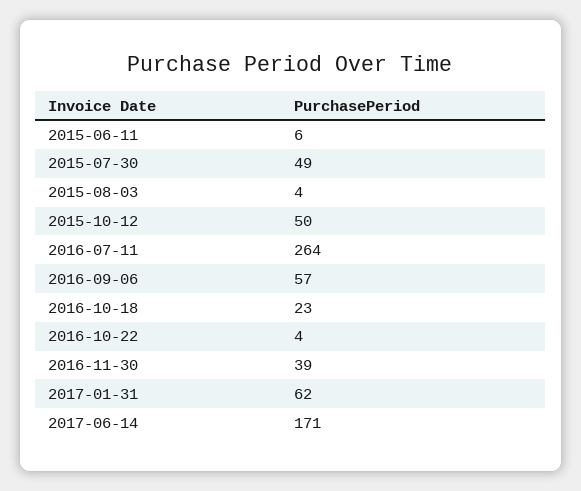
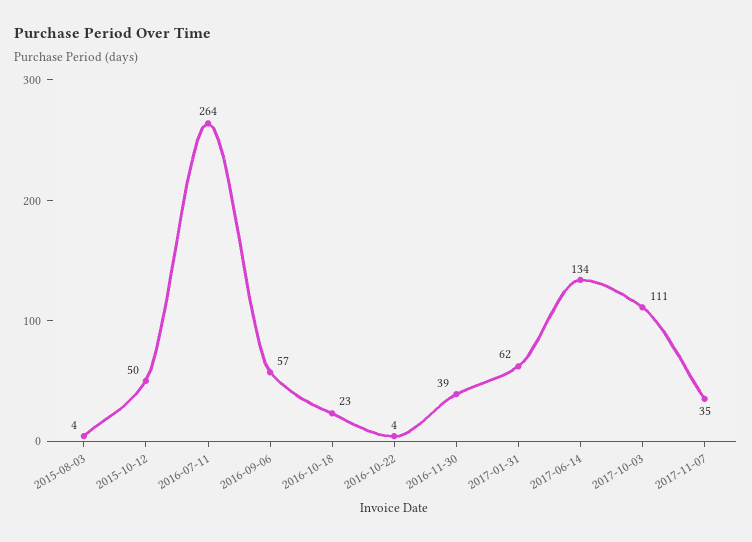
2015-06-11: 6 -> none
2015-07-30: 49 -> none
2017-06-14: 171 -> 134
2017-10-03: none -> 111
2017-11-07: none -> 35

